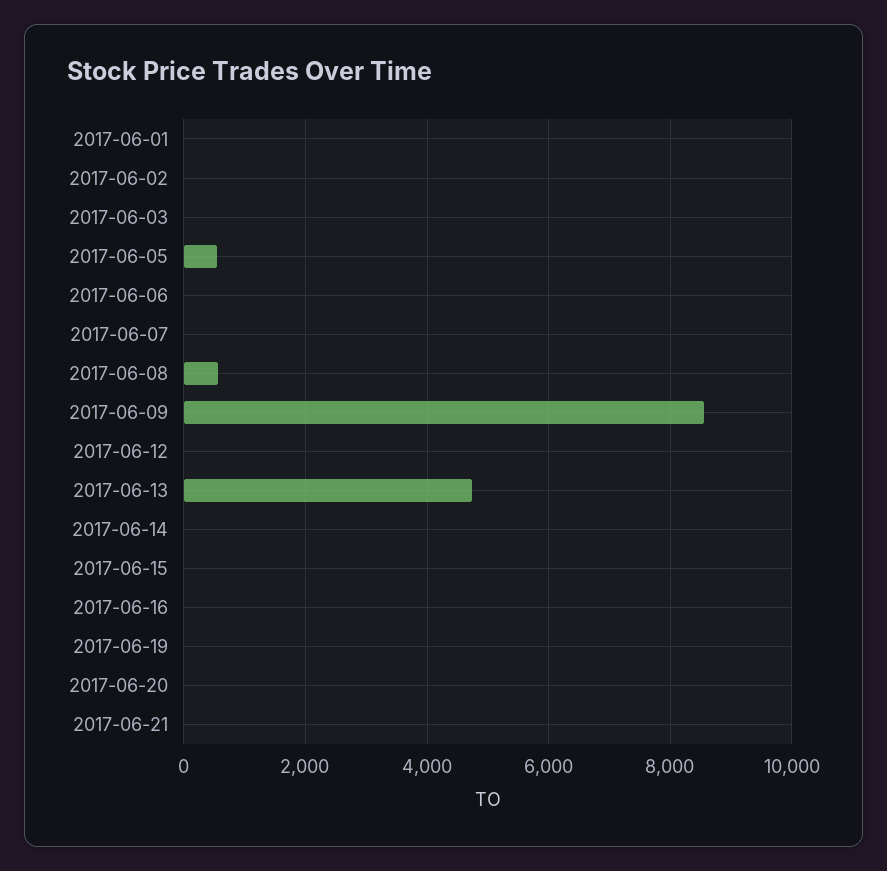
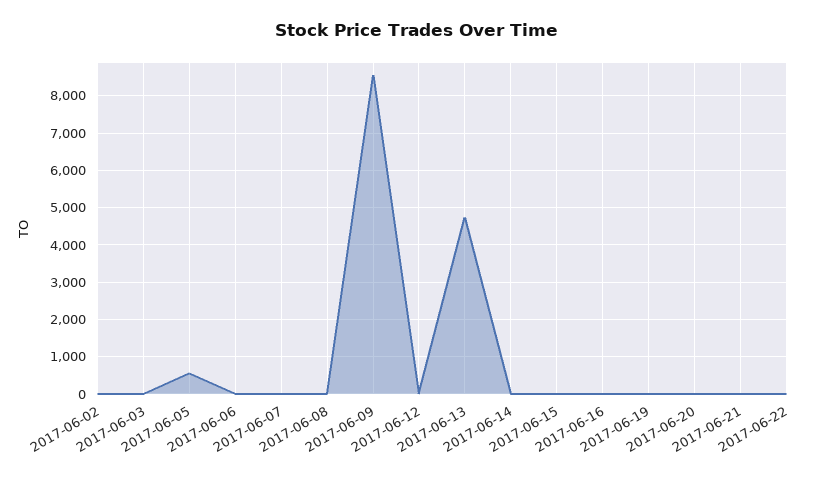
2017-06-01: 0 -> none
2017-06-08: 600 -> 0
2017-06-22: none -> 0

